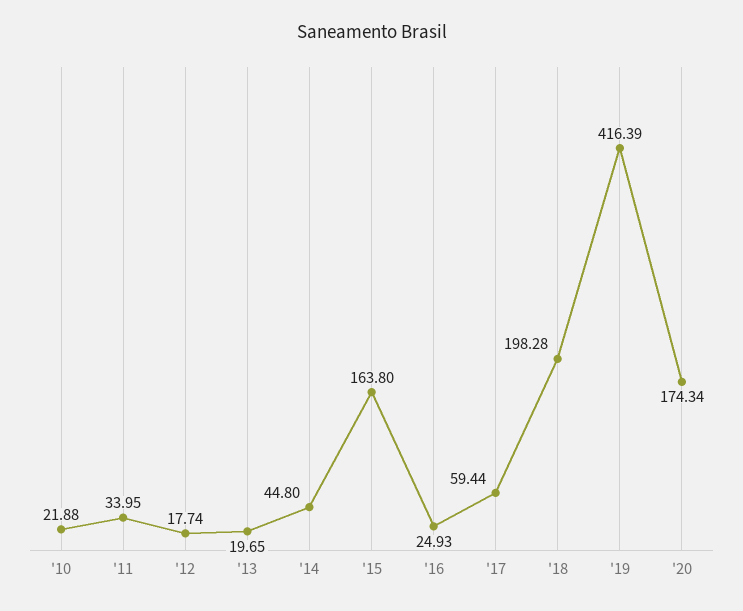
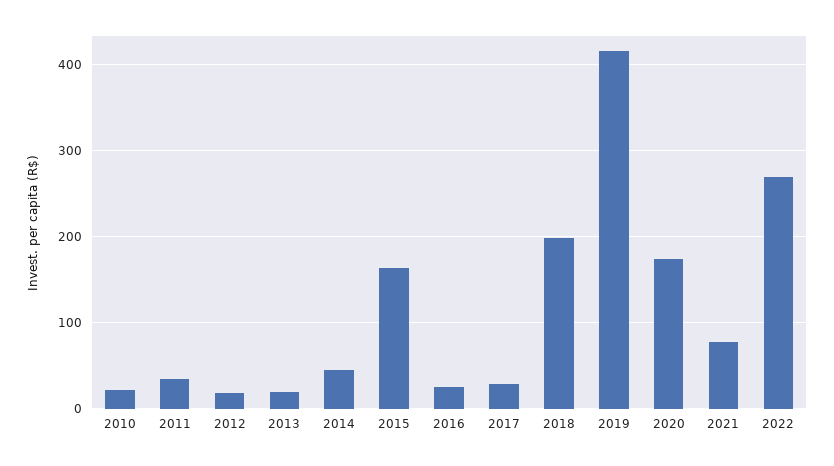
'17: 59.44 -> 30
2021: none -> 80
2022: none -> 270

